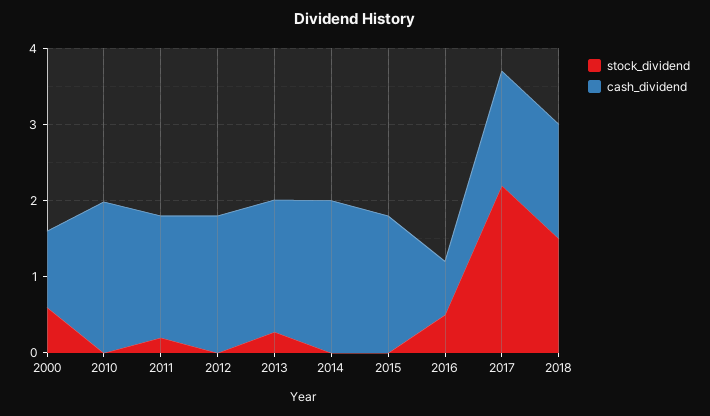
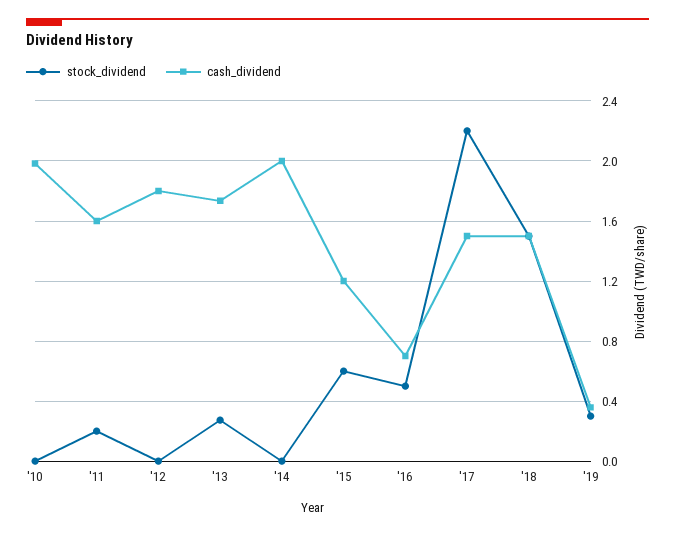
stock_dividend, 2000: 0.6 -> none
cash_dividend, 2000: 1 -> none
stock_dividend, 2015: 0 -> 0.6
cash_dividend, 2015: 1.8 -> 1.2
stock_dividend, '19: none -> 0.3
cash_dividend, '19: none -> 0.35

